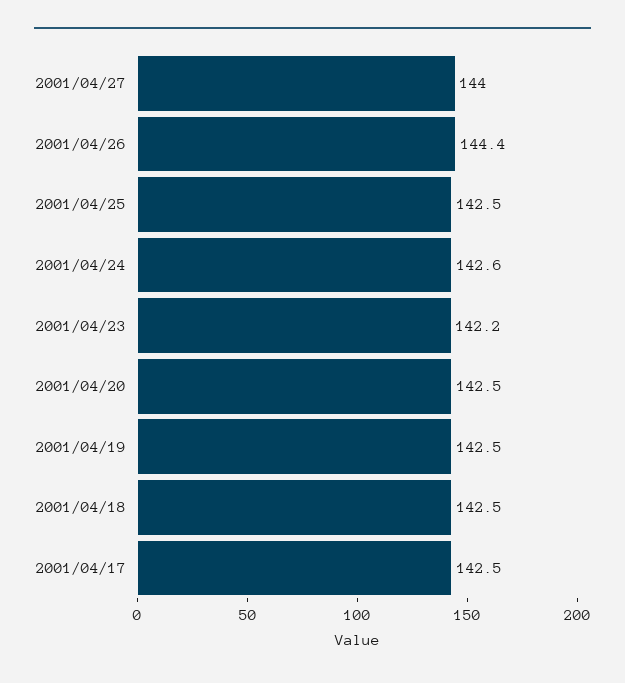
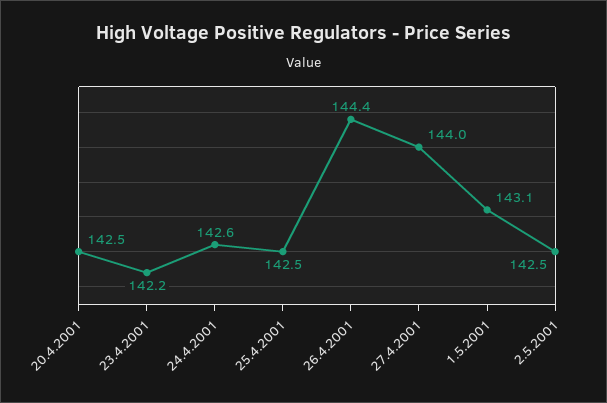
2001/04/19: 142.5 -> none
2001/04/18: 142.5 -> none
2001/04/17: 142.5 -> none
1.5.2001: none -> 143.1
2.5.2001: none -> 142.5

